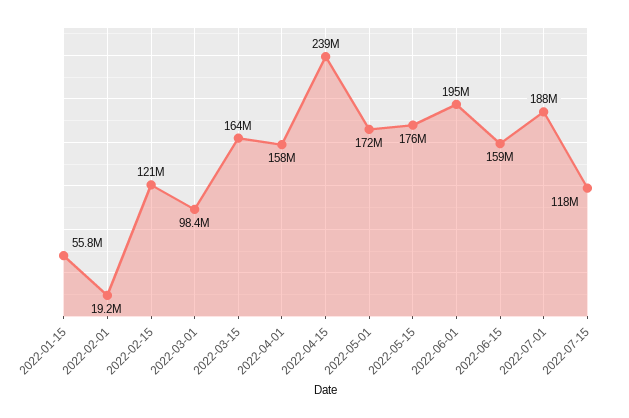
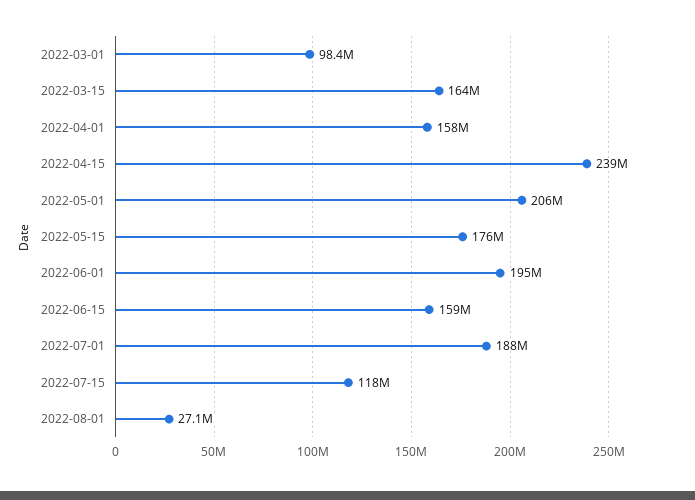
2022-01-15: 55800000 -> none
2022-02-01: 19200000 -> none
2022-02-15: 121000000 -> none
2022-05-01: 172000000 -> 206000000
2022-08-01: none -> 27100000

